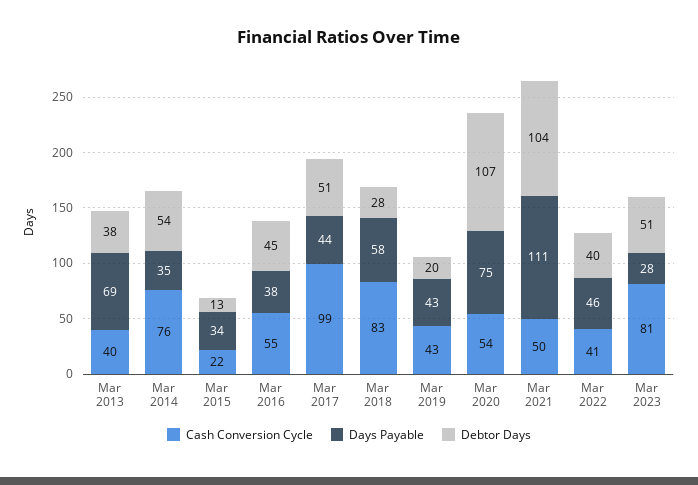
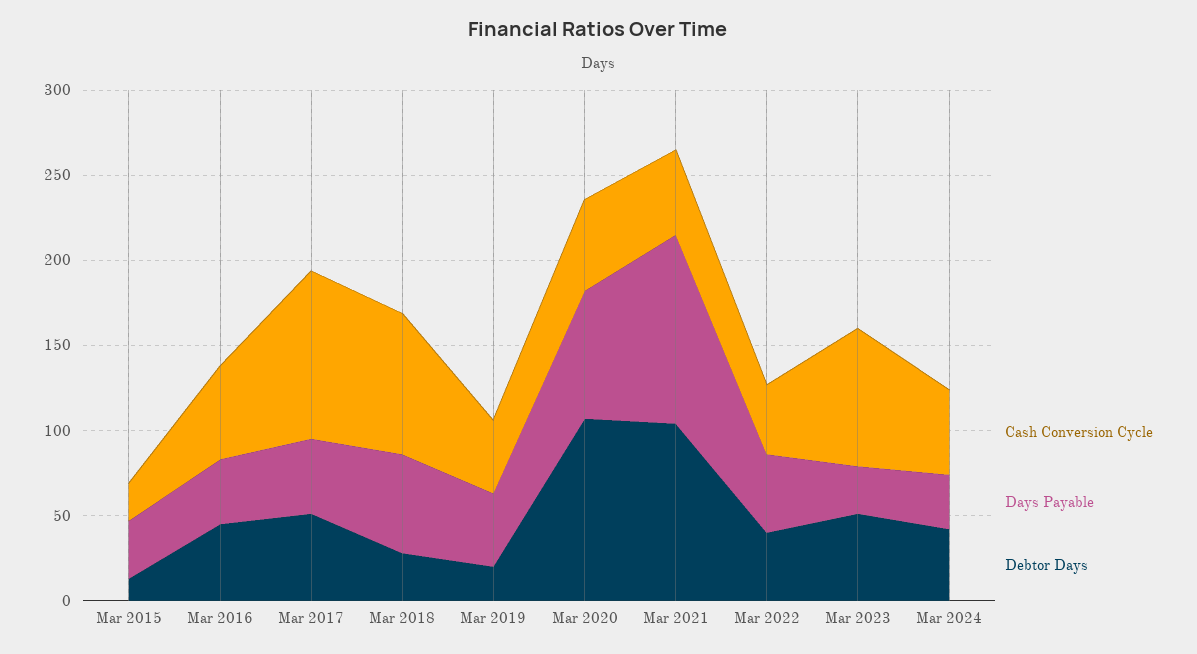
Cash Conversion Cycle, Mar 2013: 40 -> none
Days Payable, Mar 2013: 69 -> none
Debtor Days, Mar 2013: 38 -> none
Cash Conversion Cycle, Mar 2014: 76 -> none
Days Payable, Mar 2014: 35 -> none
Debtor Days, Mar 2014: 54 -> none
Cash Conversion Cycle, Mar 2024: none -> 50
Days Payable, Mar 2024: none -> 30
Debtor Days, Mar 2024: none -> 40

